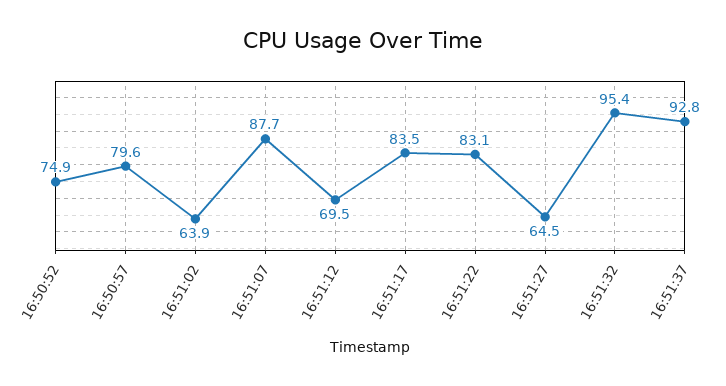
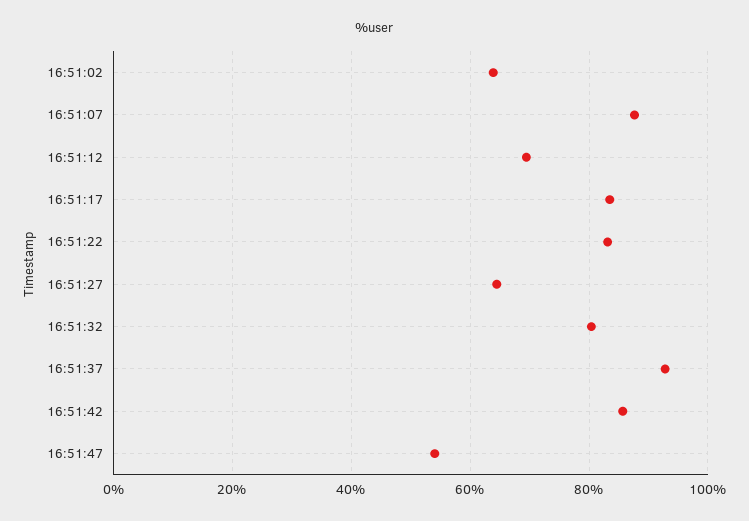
16:50:52: 74.9 -> none
16:50:57: 79.6 -> none
16:51:32: 95.4 -> 80
16:51:42: none -> 86
16:51:47: none -> 54

